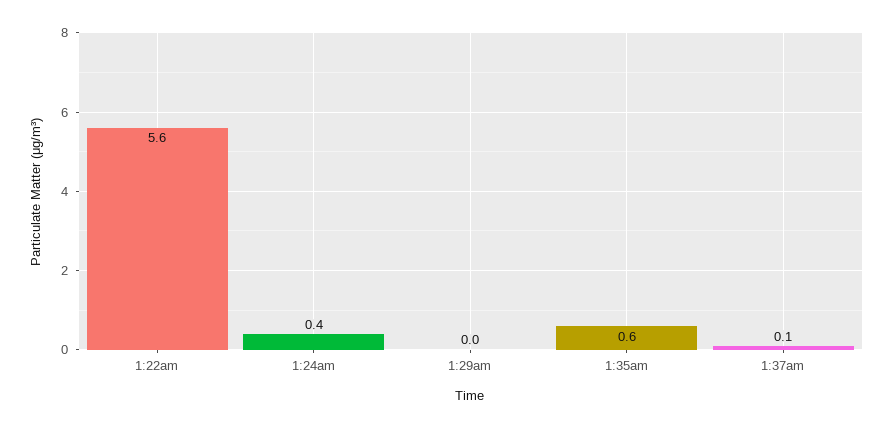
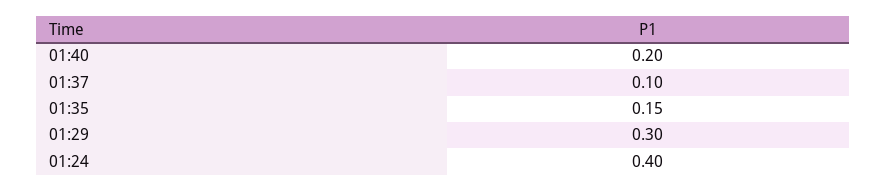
1:22am: 5.6 -> none
1:29am: 0 -> 0.3
1:35am: 0.6 -> 0.15
01:40: none -> 0.2

